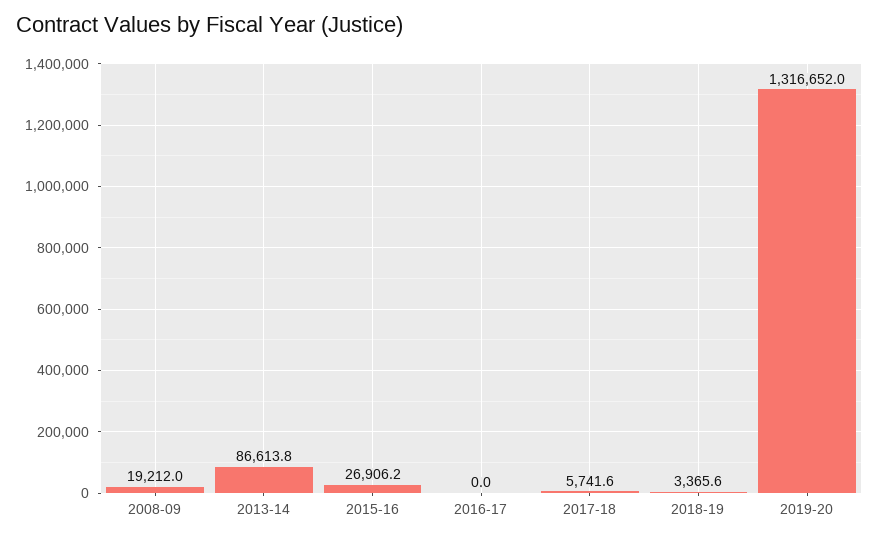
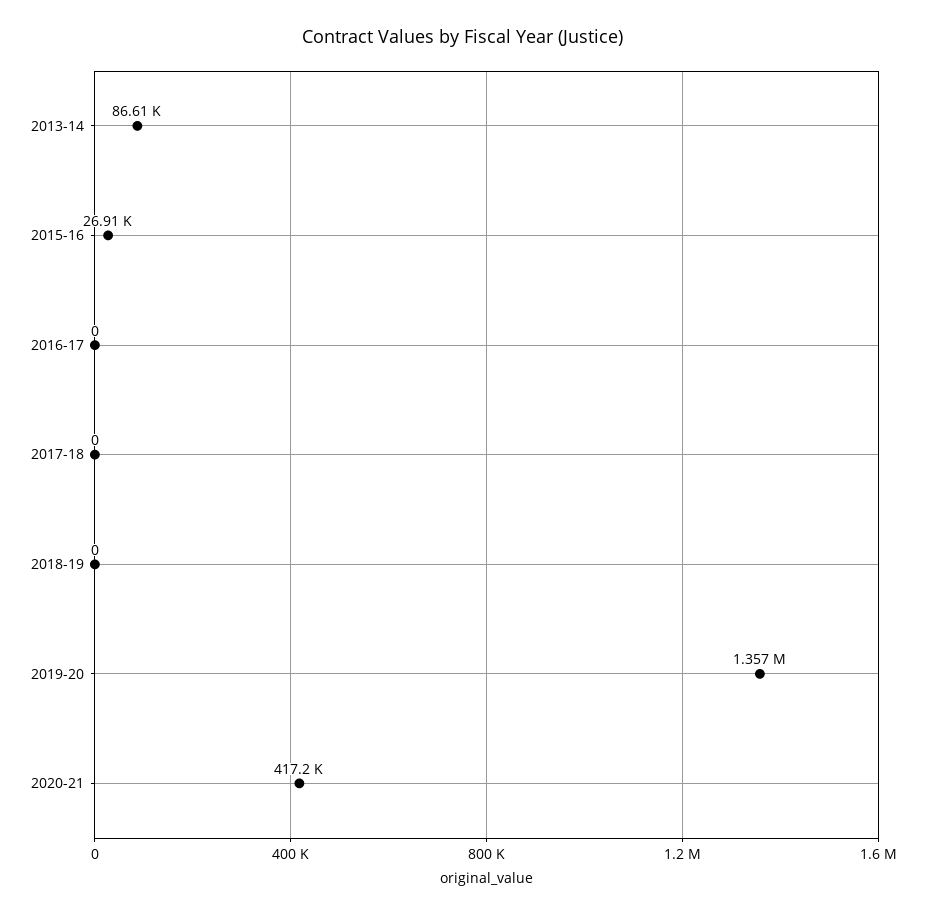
2008-09: 19212 -> none
2017-18: 5741.6 -> 0
2018-19: 3365.6 -> 0
2019-20: 1316652 -> 1357000
2020-21: none -> 417200

